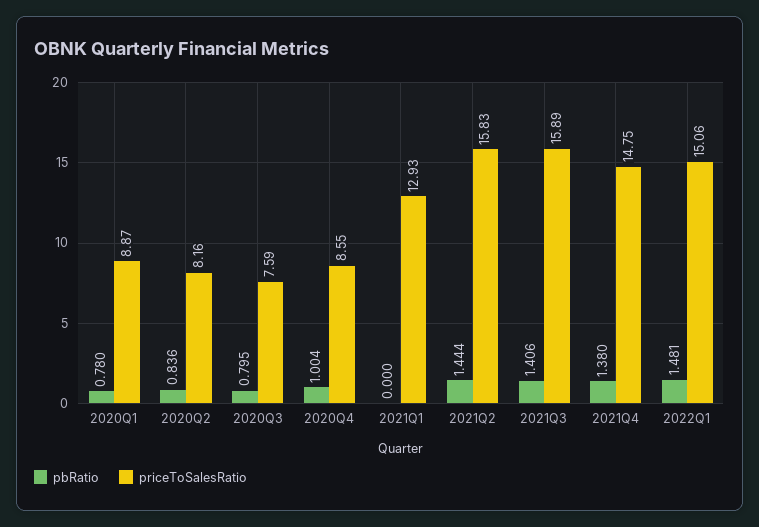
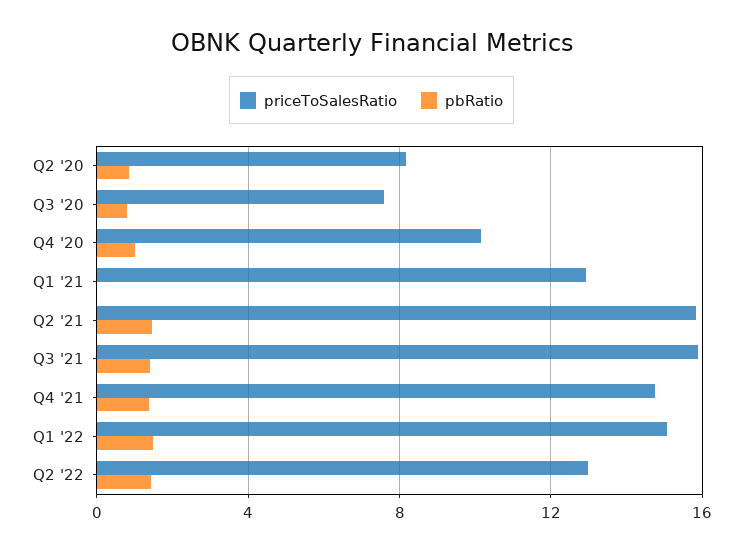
pbRatio, 2020Q1: 0.78 -> none
priceToSalesRatio, 2020Q1: 8.87 -> none
priceToSalesRatio, 2020Q4: 8.55 -> 10
priceToSalesRatio, Q2 '22: none -> 13
pbRatio, Q2 '22: none -> 1.5

